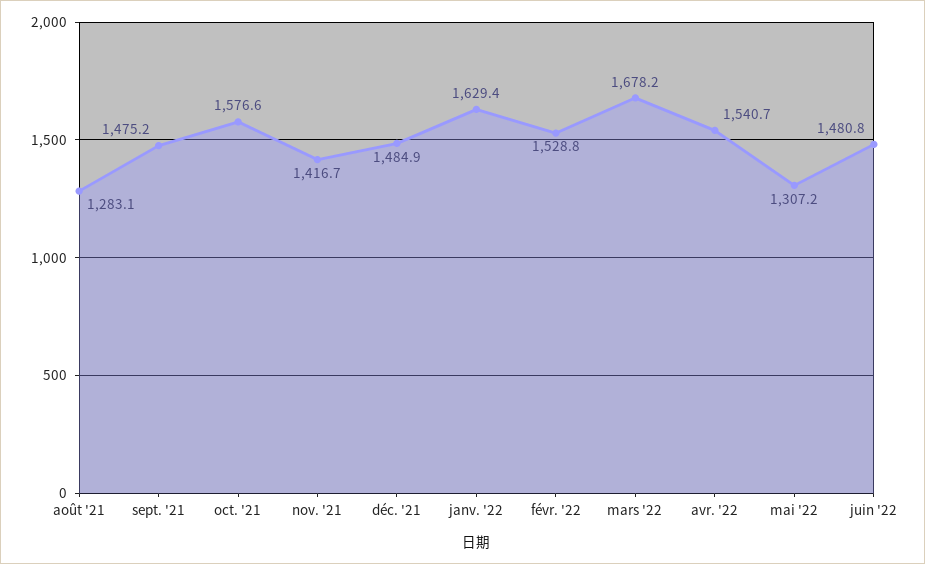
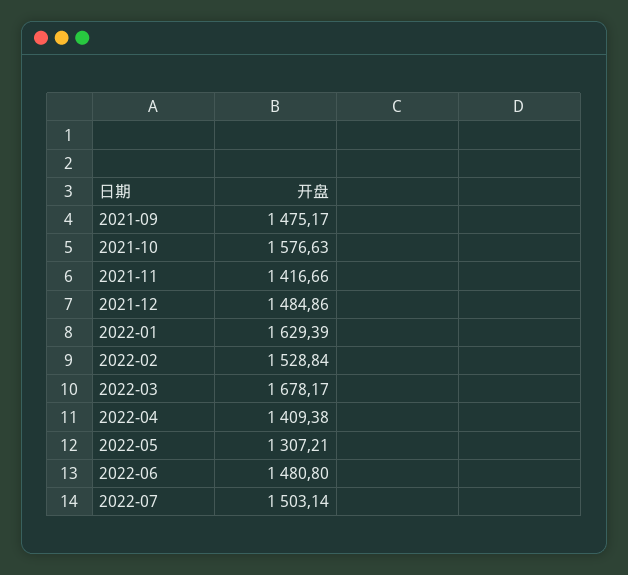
août '21: 1283.1 -> none
avr. '22: 1540.7 -> 1409.38
2022-07: none -> 1503.14

